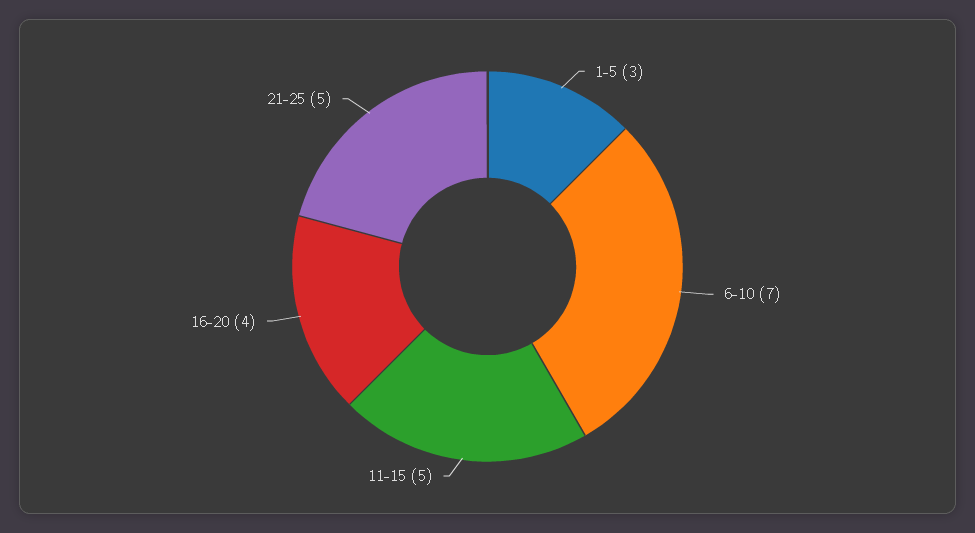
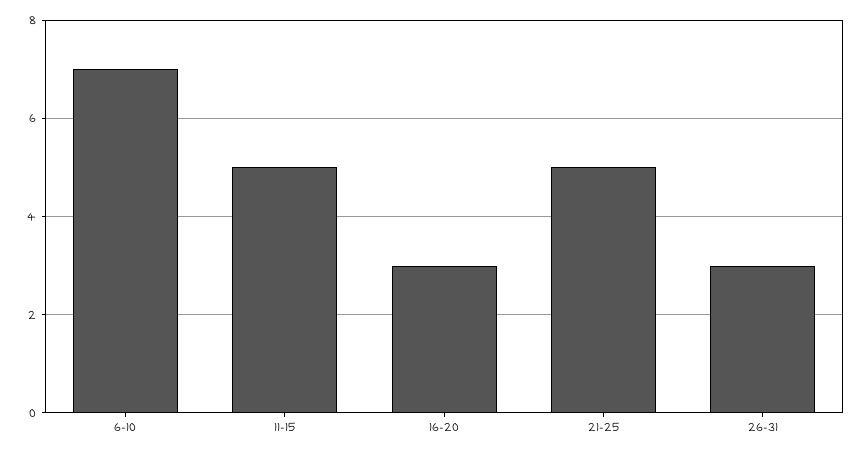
1-5: 3 -> none
16-20: 4 -> 3
26-31: none -> 3

